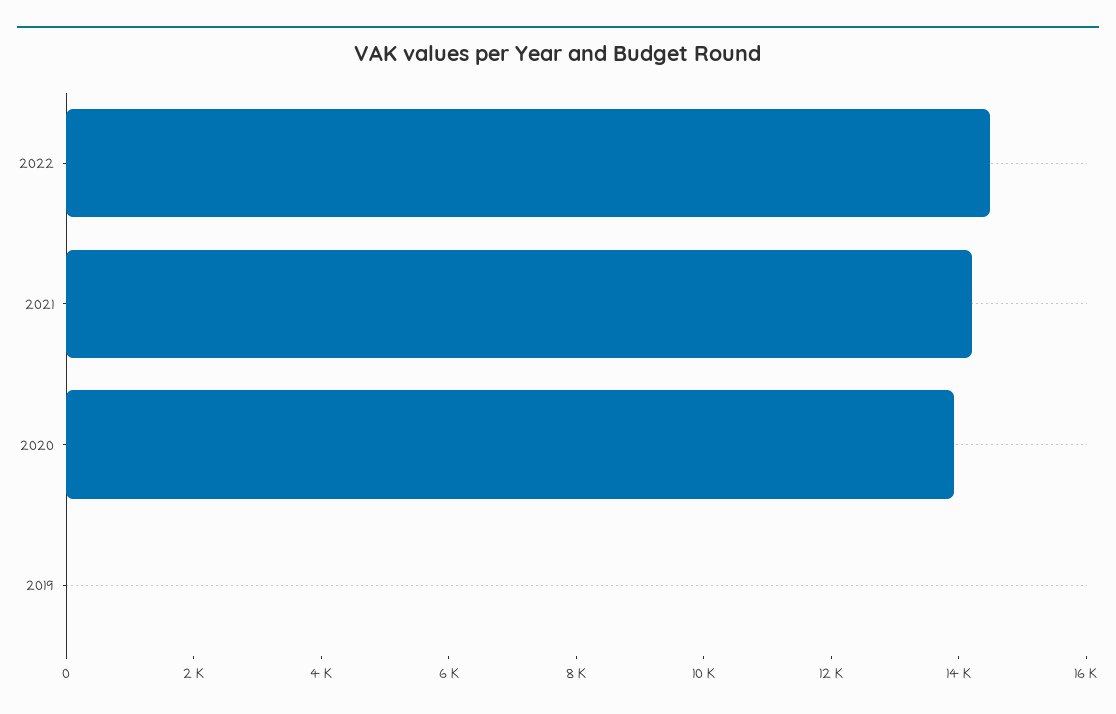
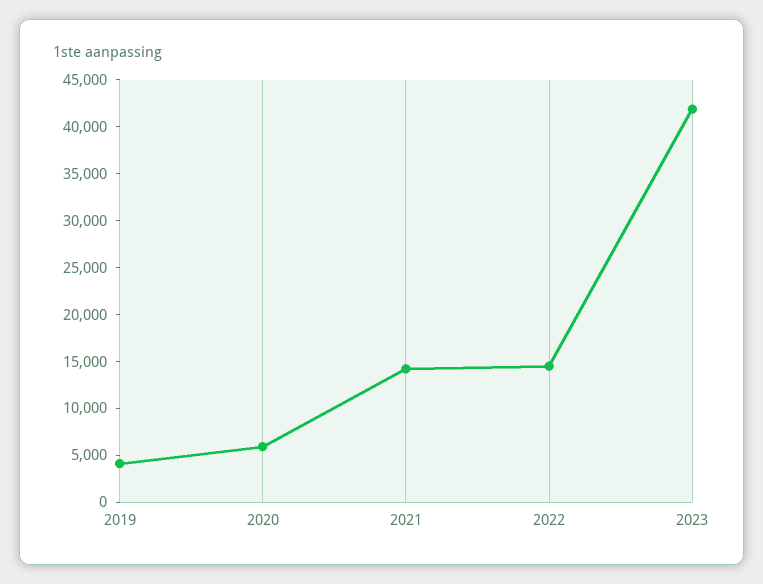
2020: 14000 -> 6000
2019: 0 -> 4000
2023: none -> 42000

